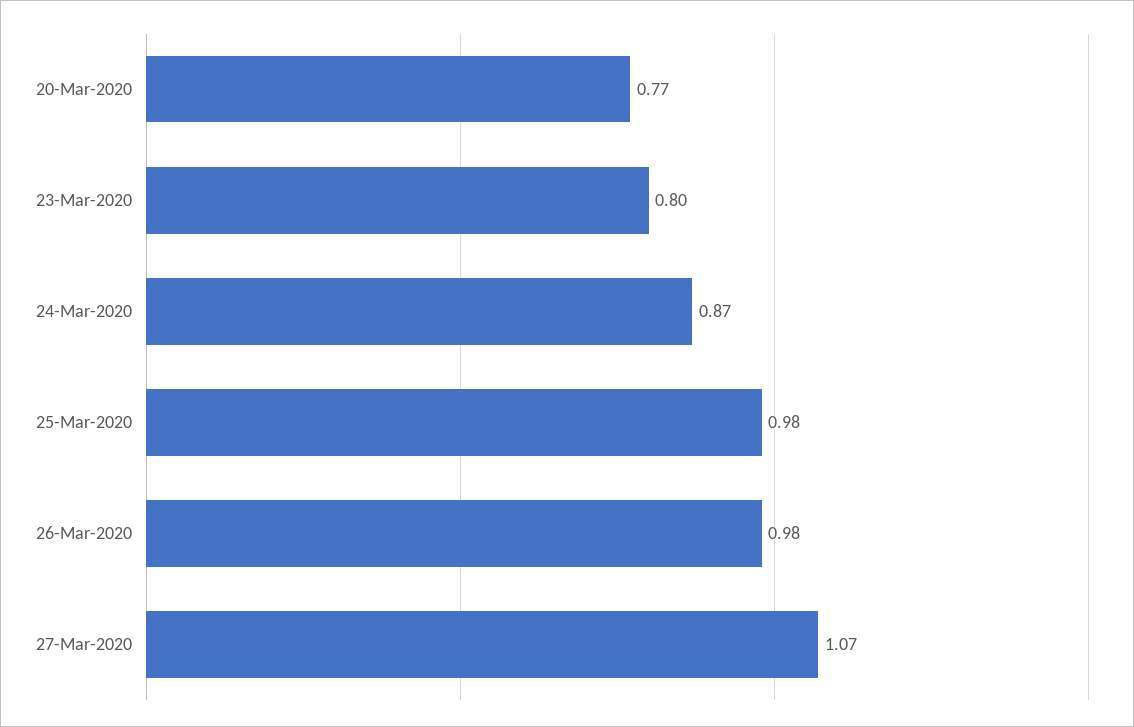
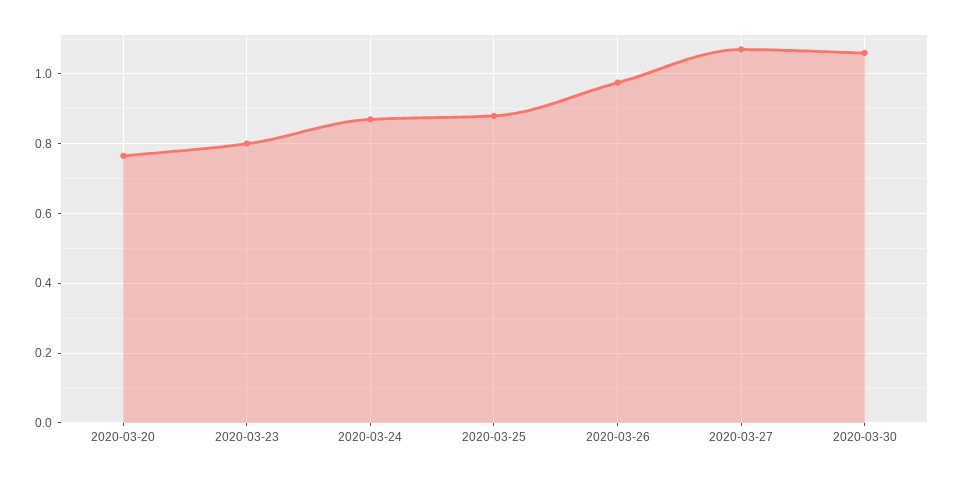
25-Mar-2020: 0.98 -> 0.88
2020-03-30: none -> 1.06

